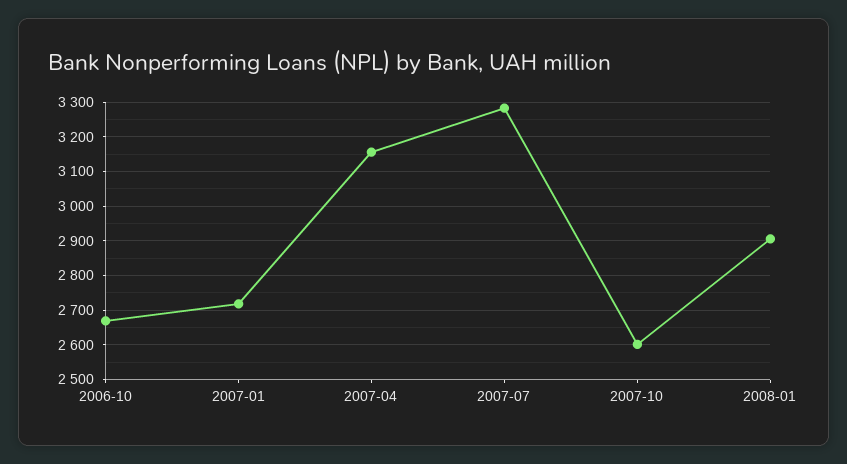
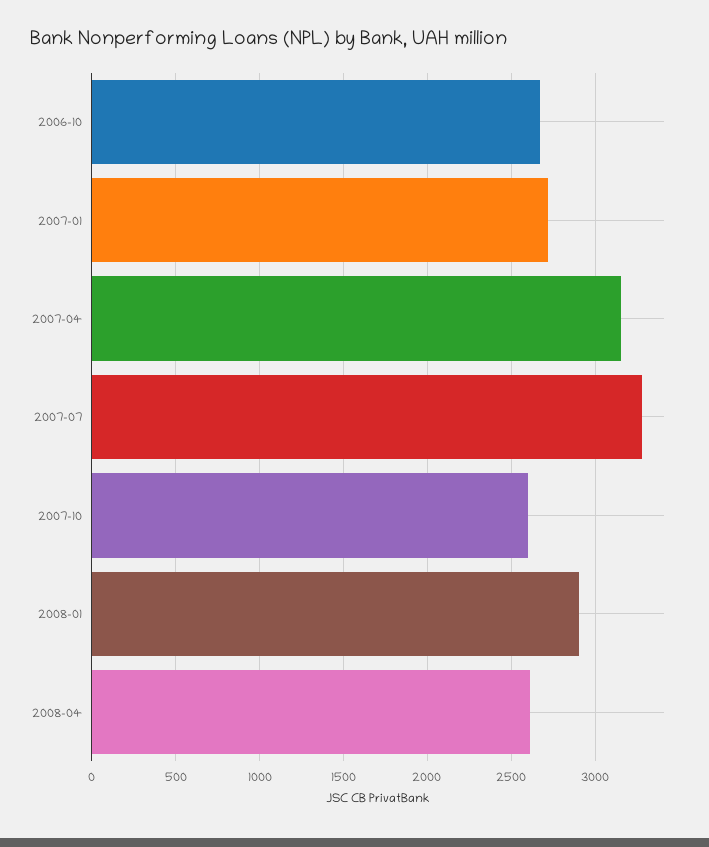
2008-04: none -> 2600

